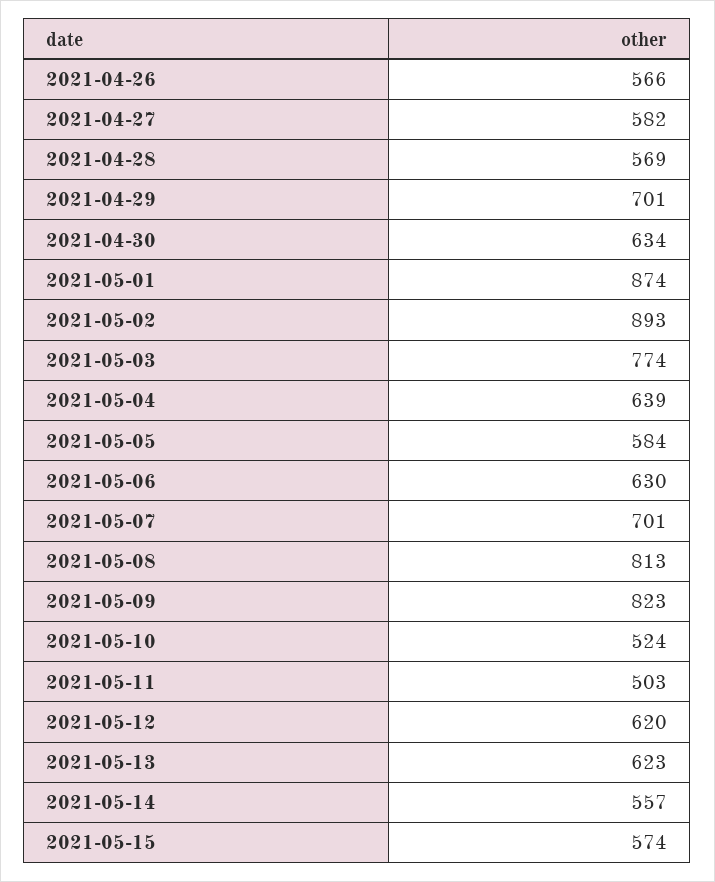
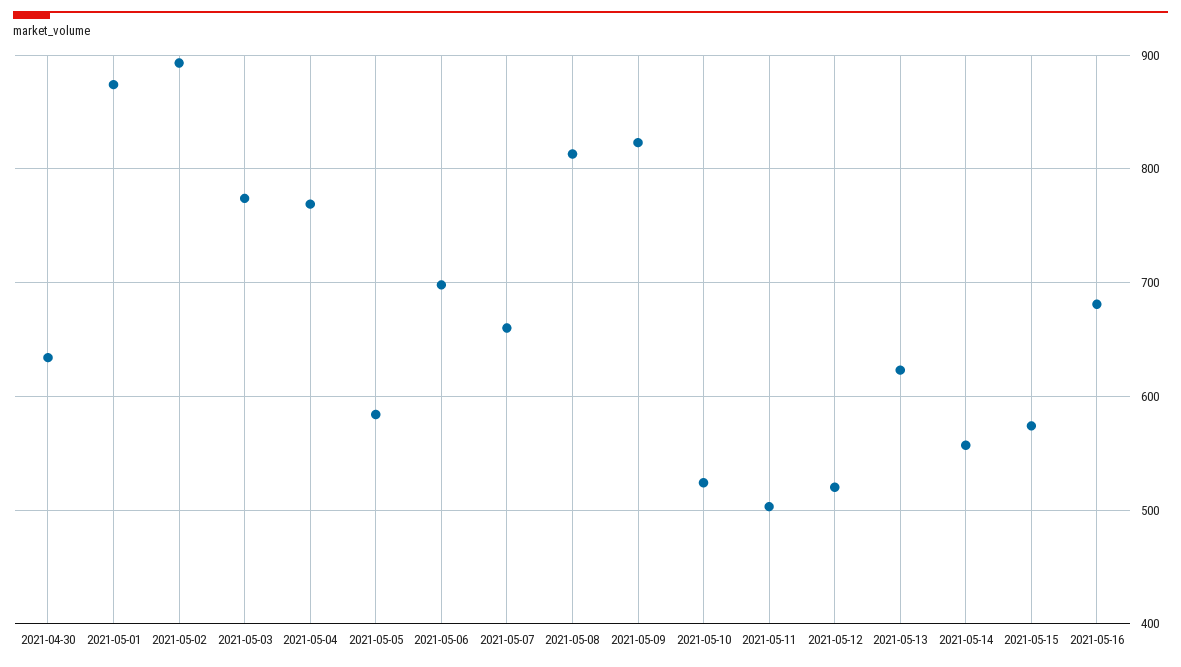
2021-04-26: 566 -> none
2021-04-27: 582 -> none
2021-04-28: 569 -> none
2021-04-29: 701 -> none
2021-05-04: 639 -> 770
2021-05-06: 630 -> 700
2021-05-07: 701 -> 660
2021-05-12: 620 -> 520
2021-05-16: none -> 680

